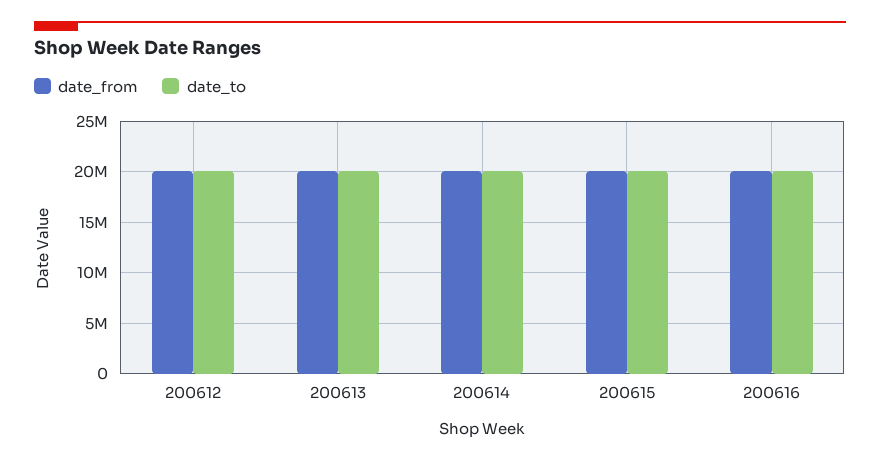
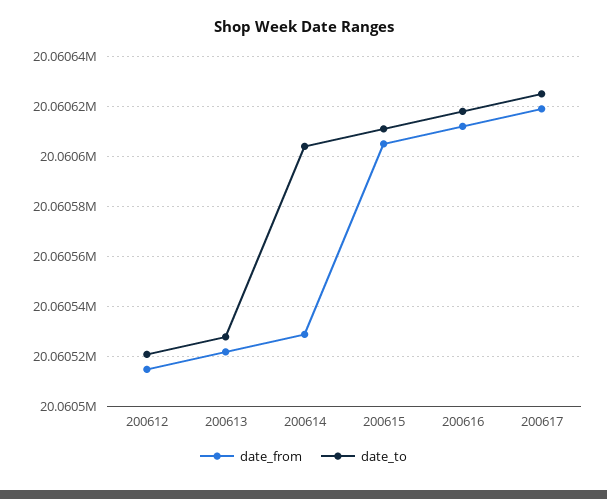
date_from, 200617: none -> 20060620
date_to, 200617: none -> 20060625

